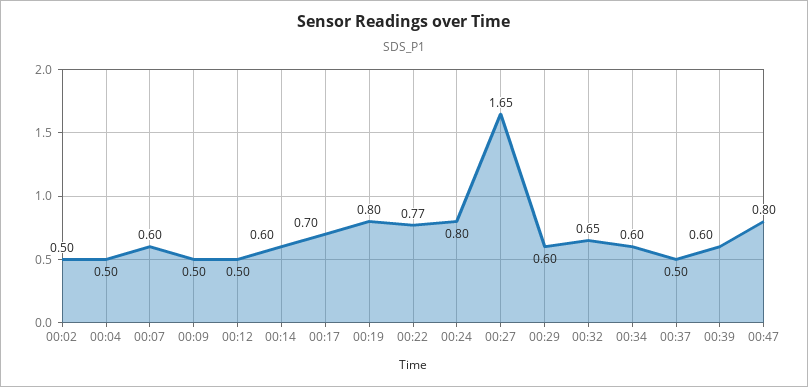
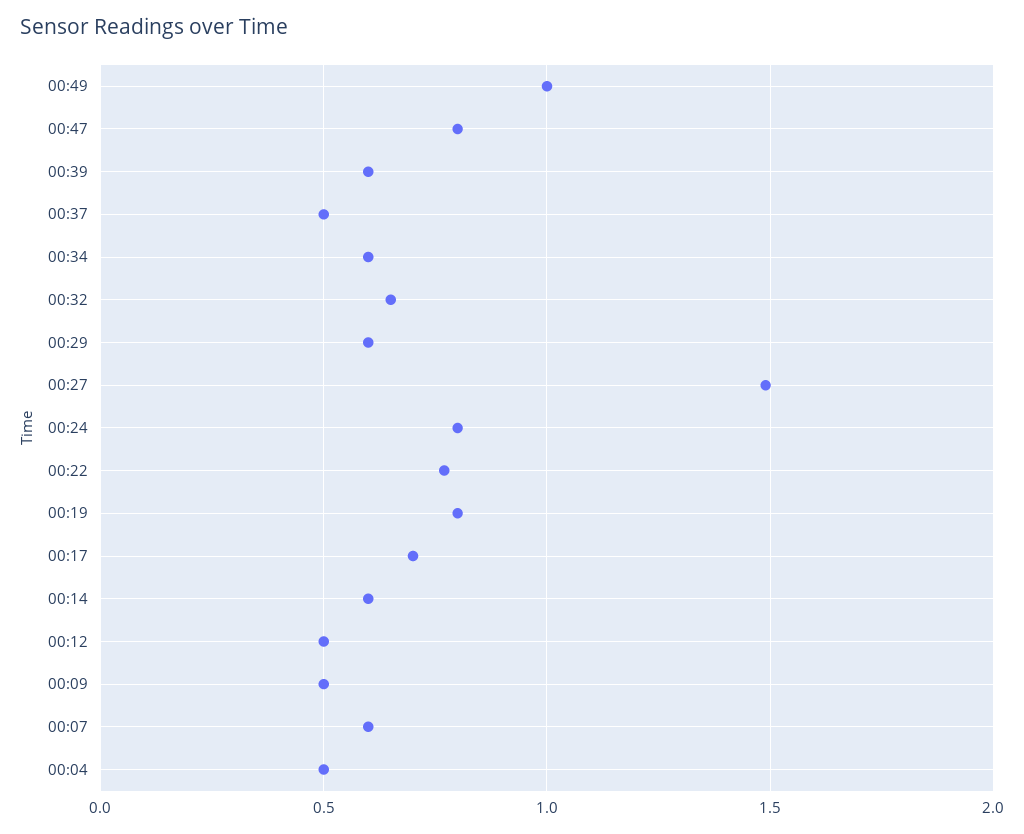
00:02: 0.5 -> none
00:27: 1.65 -> 1.5
00:49: none -> 1

